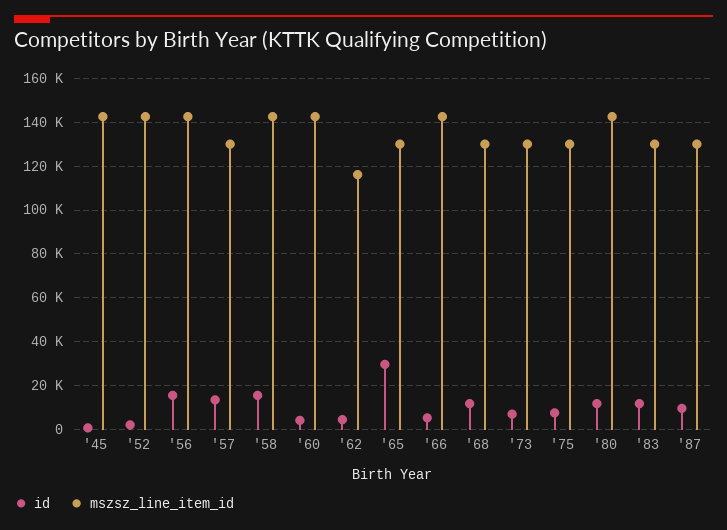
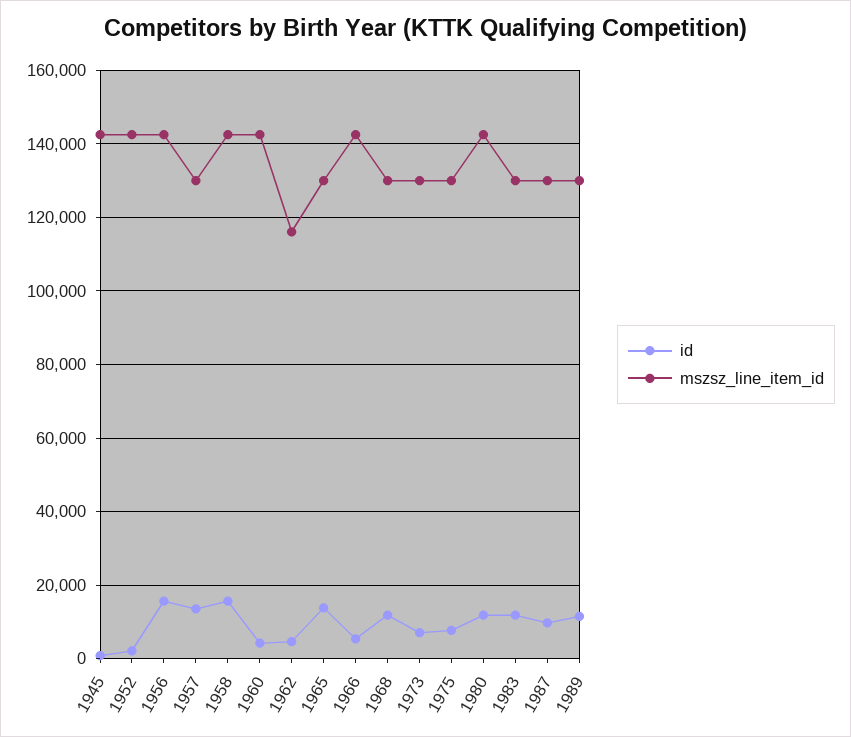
id, '65: 30000 -> 14000
id, 1989: none -> 12000
mszsz_line_item_id, 1989: none -> 130000

